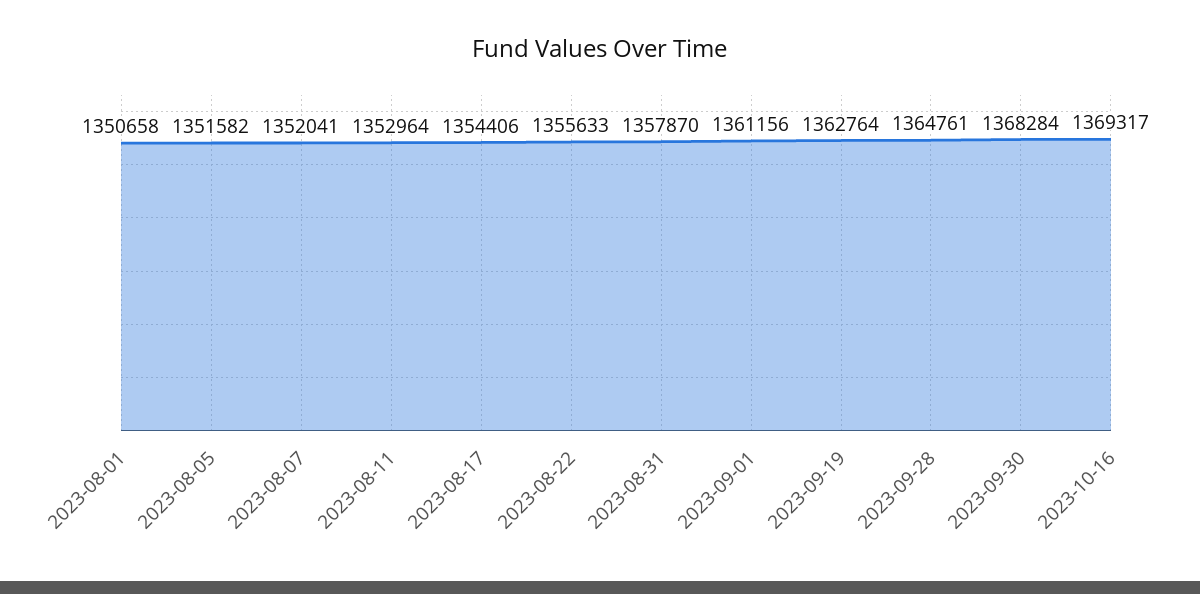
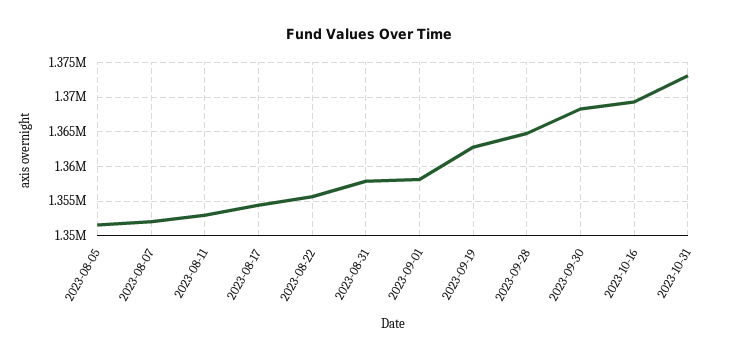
2023-08-01: 1350658 -> none
2023-09-01: 1361156 -> 1358000
2023-10-31: none -> 1373000

